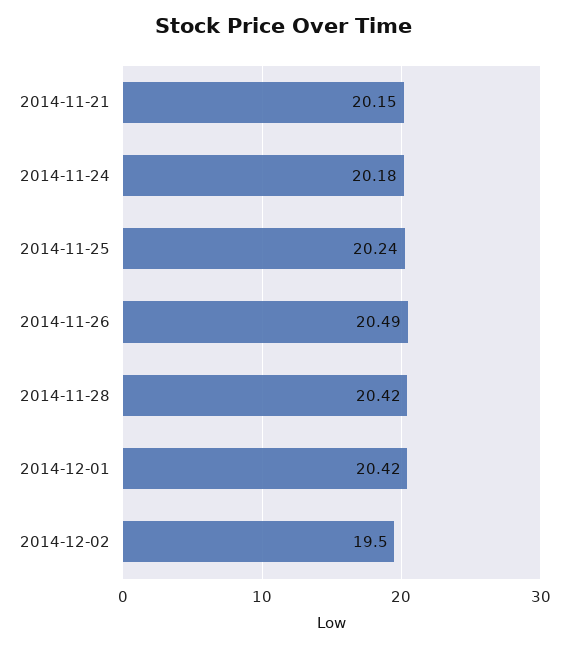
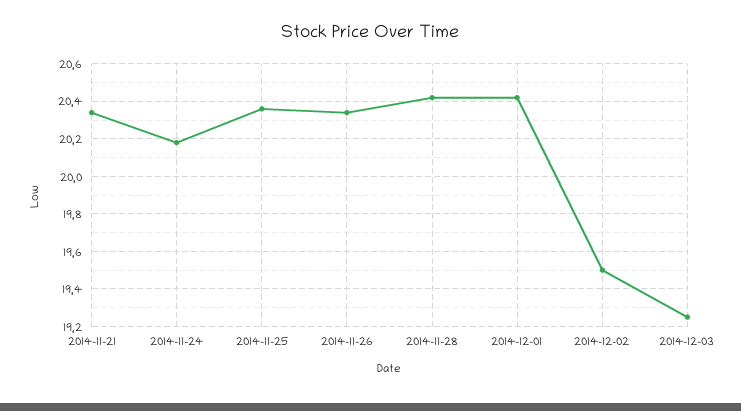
2014-11-21: 20.15 -> 20.35
2014-11-25: 20.24 -> 20.35
2014-11-26: 20.49 -> 20.35
2014-12-03: none -> 19.25

